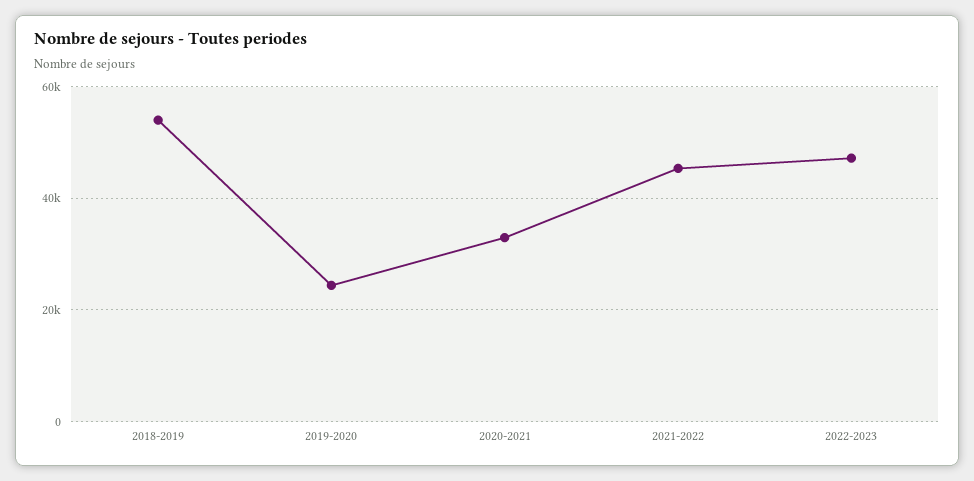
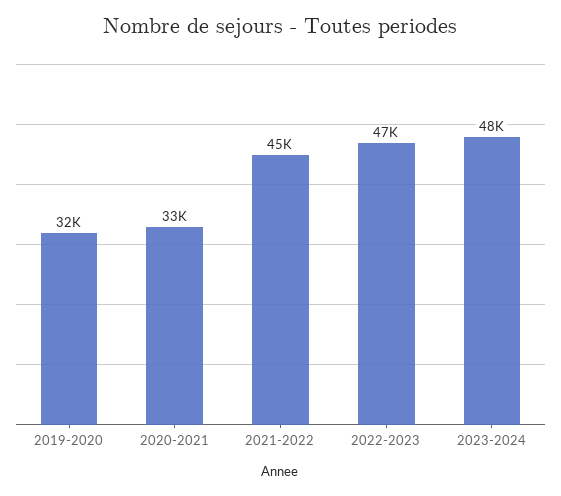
2018-2019: 54000 -> none
2019-2020: 24000 -> 32000
2023-2024: none -> 48000

